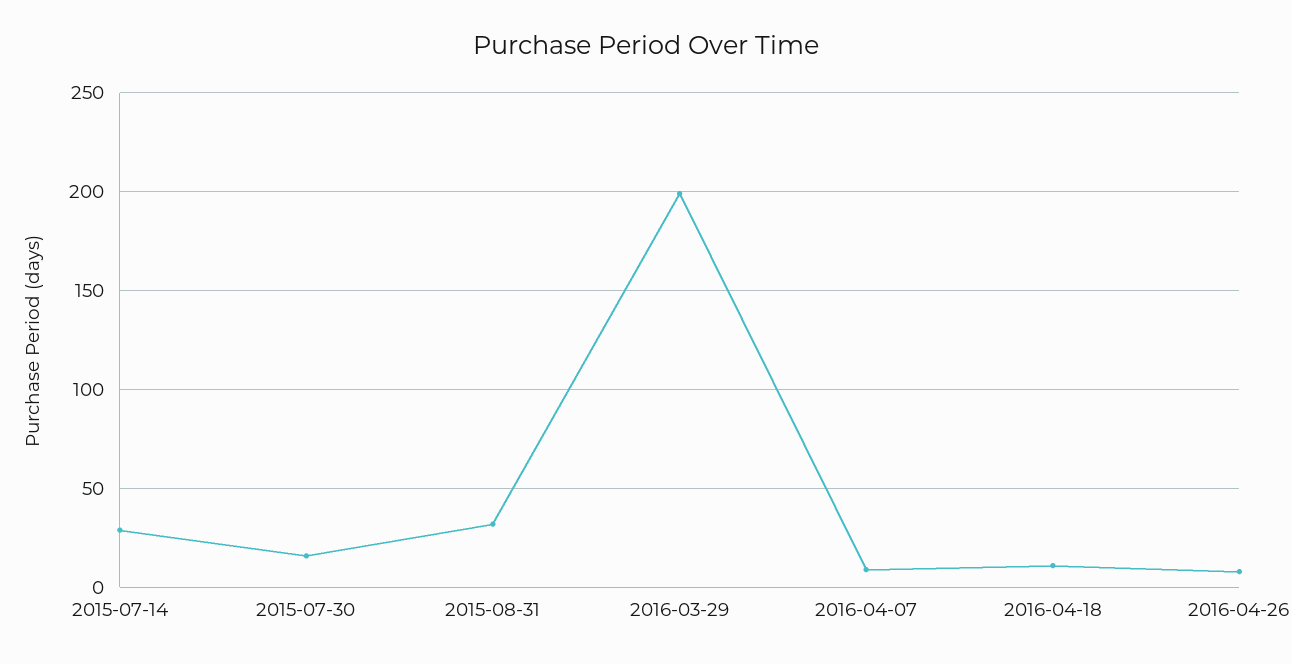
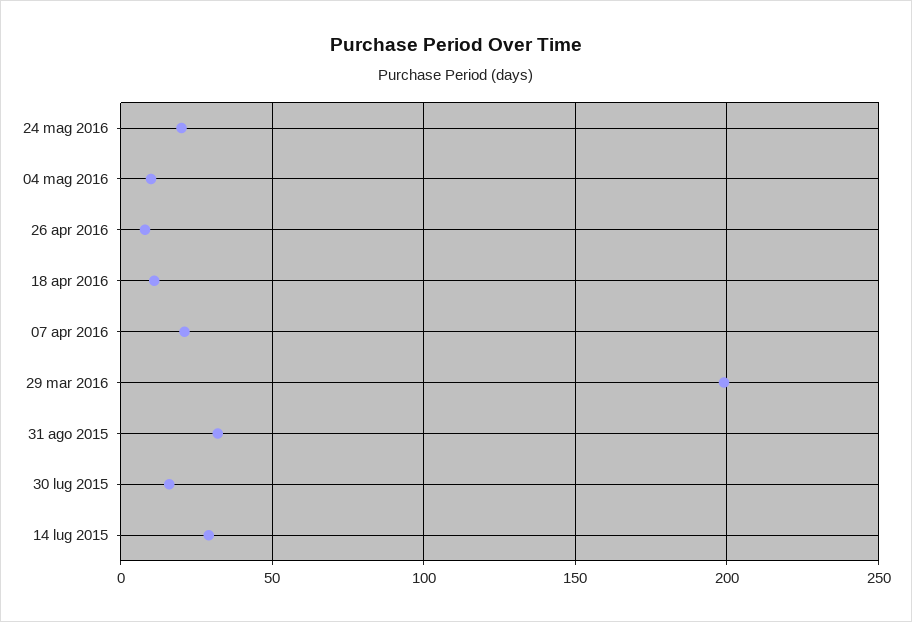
2016-04-07: 10 -> 20
24 mag 2016: none -> 20
04 mag 2016: none -> 10

